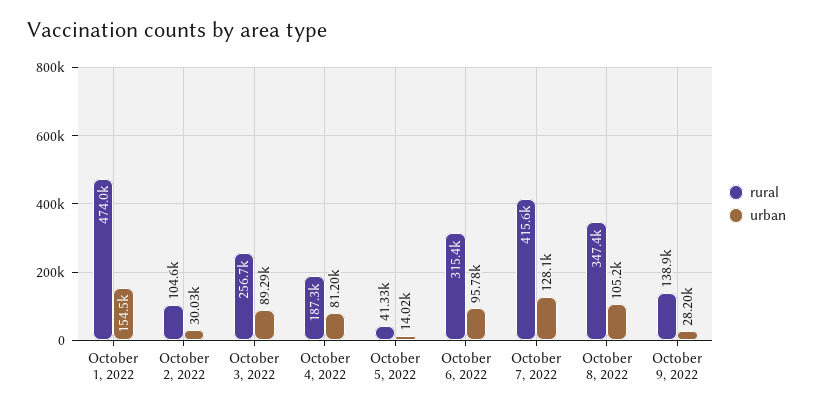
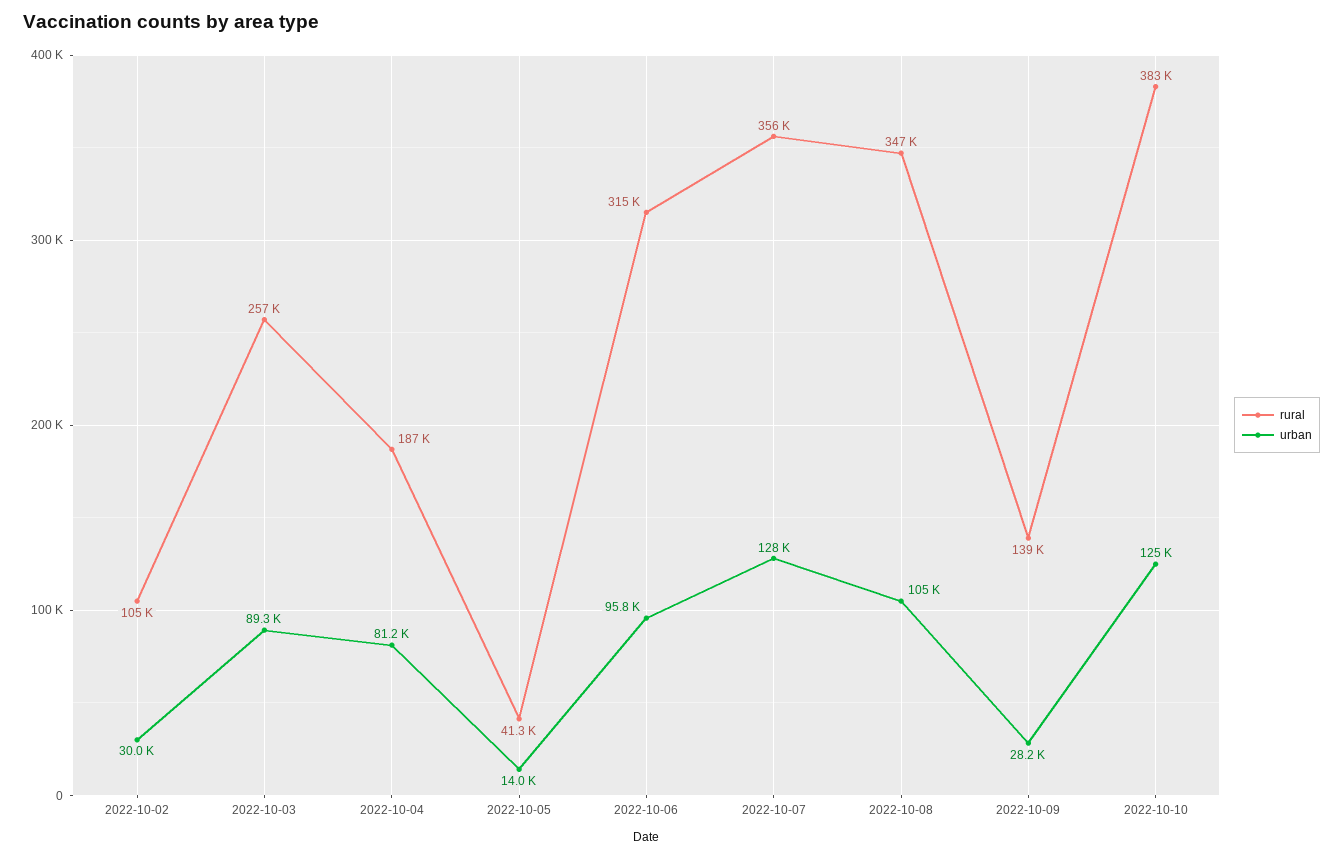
rural, October 1, 2022: 474000 -> none
urban, October 1, 2022: 154500 -> none
rural, October 7, 2022: 415600 -> 356000
rural, 2022-10-10: none -> 383000
urban, 2022-10-10: none -> 125000

